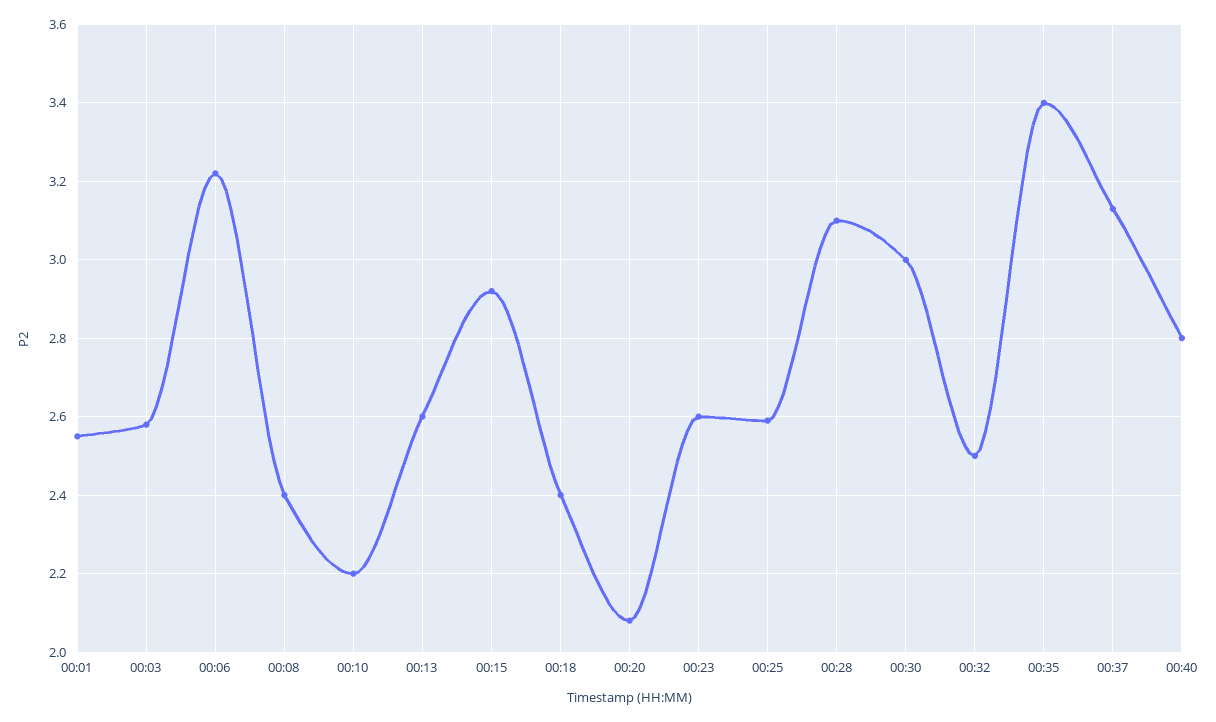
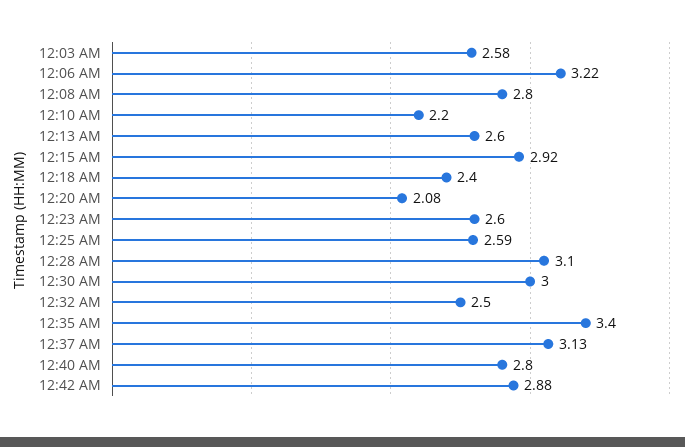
00:01: 2.55 -> none
00:08: 2.4 -> 2.8
12:42 AM: none -> 2.88

